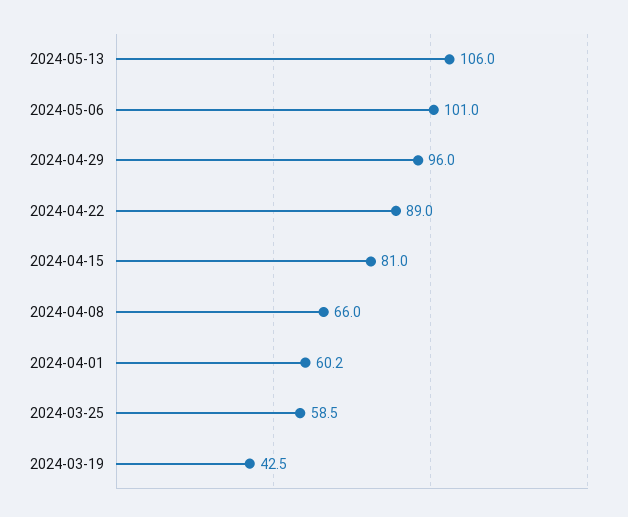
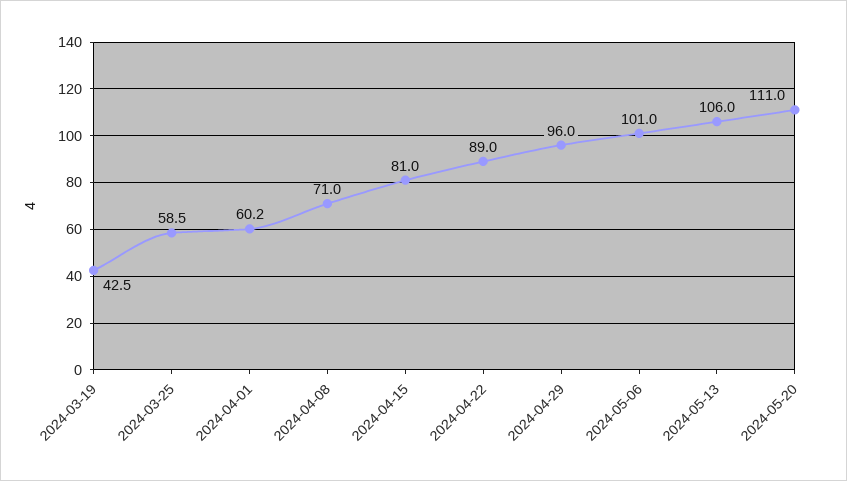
2024-04-08: 66 -> 71
2024-05-20: none -> 111

